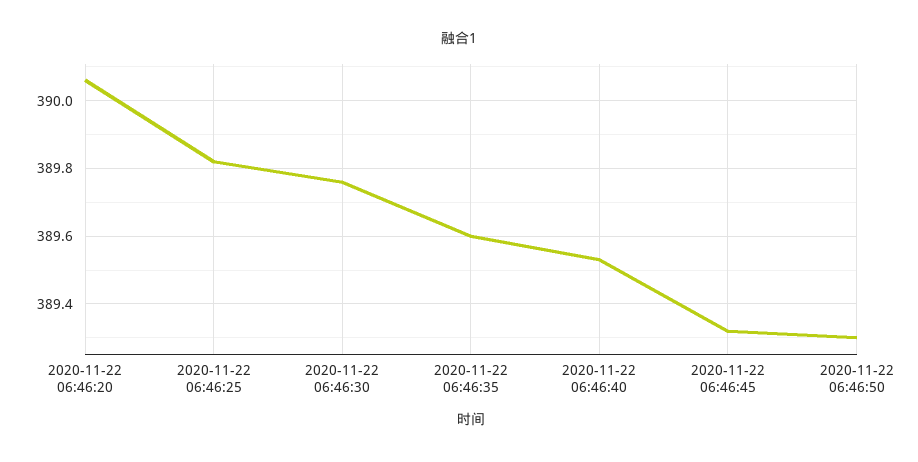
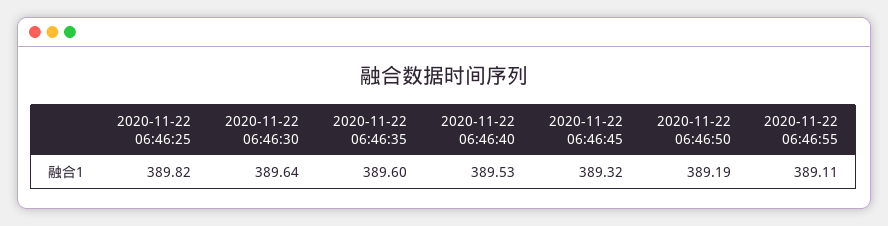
2020-11-22 06:46:20: 390.05 -> none
2020-11-22 06:46:30: 389.75 -> 389.64
2020-11-22 06:46:50: 389.3 -> 389.19
2020-11-22 06:46:55: none -> 389.11

